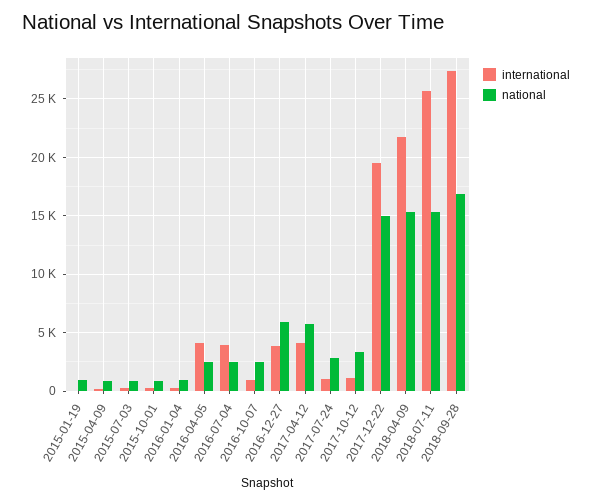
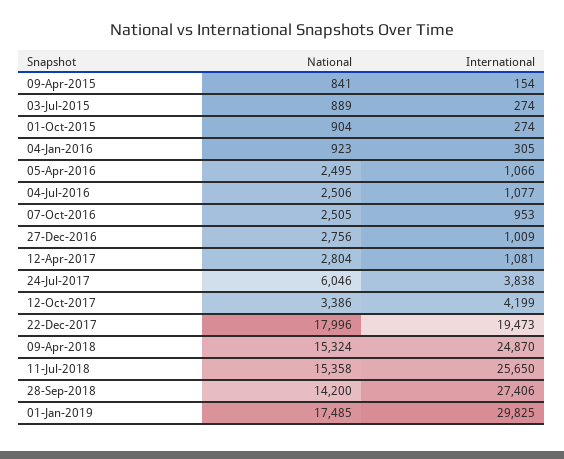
international, 2015-01-19: 0 -> none
national, 2015-01-19: 1000 -> none
international, 2016-04-05: 4000 -> 1066
international, 2016-07-04: 4000 -> 1077
international, 2016-12-27: 4000 -> 1009
national, 2016-12-27: 6000 -> 2756
international, 2017-04-12: 4000 -> 1081
national, 2017-04-12: 6000 -> 2804
international, 2017-07-24: 1000 -> 3838
national, 2017-07-24: 3000 -> 6046
international, 2017-10-12: 1000 -> 4199
national, 2017-12-22: 15000 -> 17996
international, 2018-04-09: 22000 -> 24870
national, 2018-09-28: 17000 -> 14200
national, 01-Jan-2019: none -> 17485
international, 01-Jan-2019: none -> 29825

